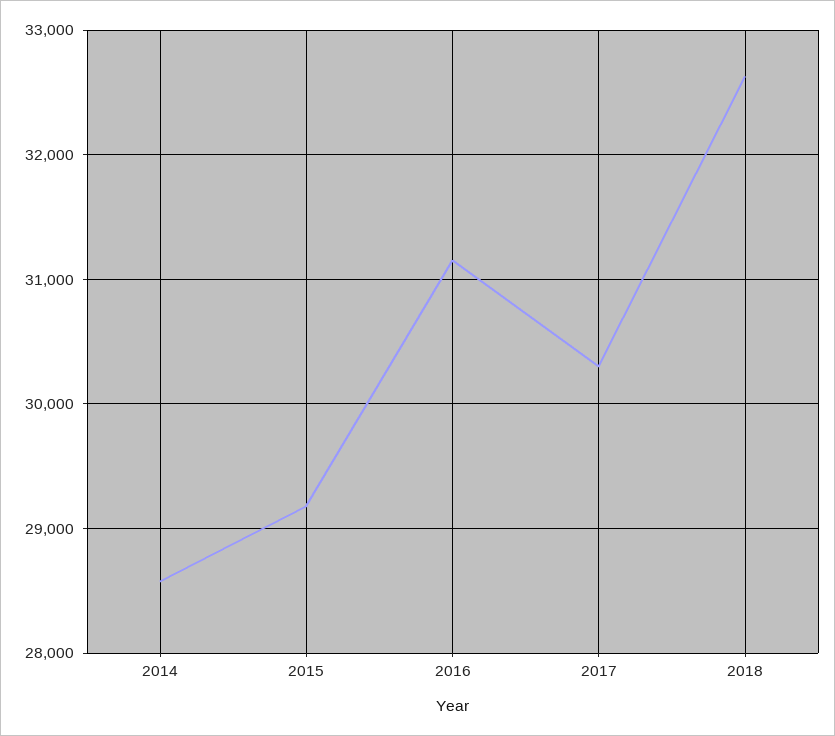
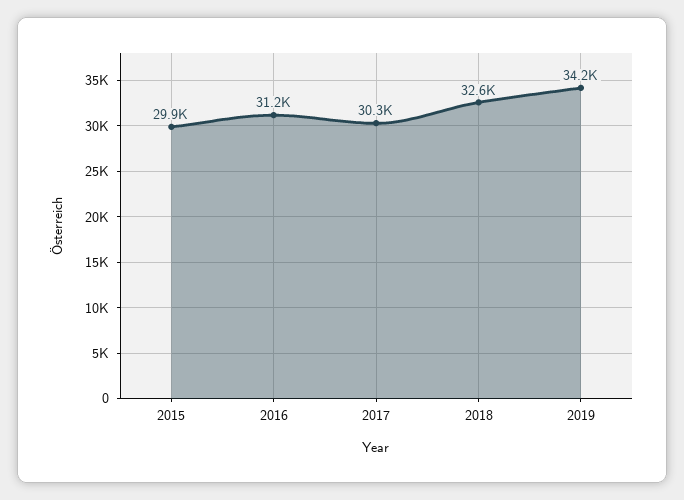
2014: 28600 -> none
2015: 29200 -> 29900
2019: none -> 34200

